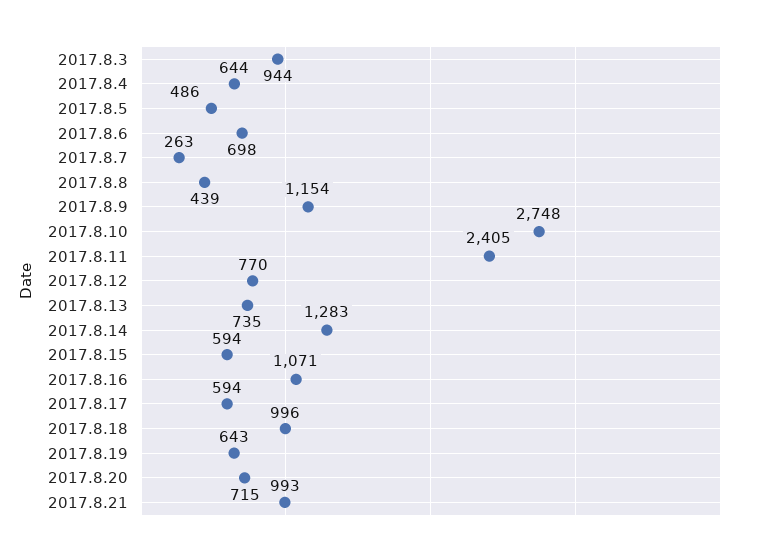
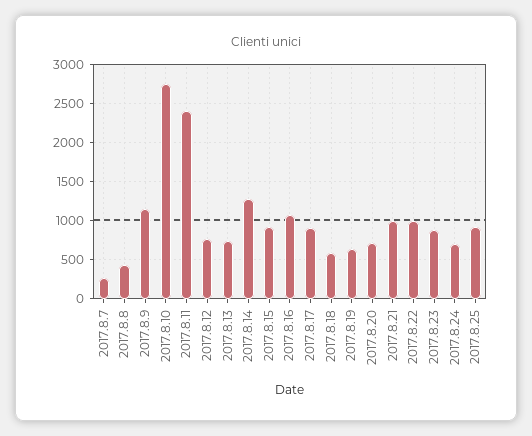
2017.8.3: 944 -> none
2017.8.4: 644 -> none
2017.8.5: 486 -> none
2017.8.6: 698 -> none
2017.8.15: 594 -> 900
2017.8.17: 594 -> 900
2017.8.18: 996 -> 600
2017.8.22: none -> 1000
2017.8.23: none -> 900
2017.8.24: none -> 700
2017.8.25: none -> 900

